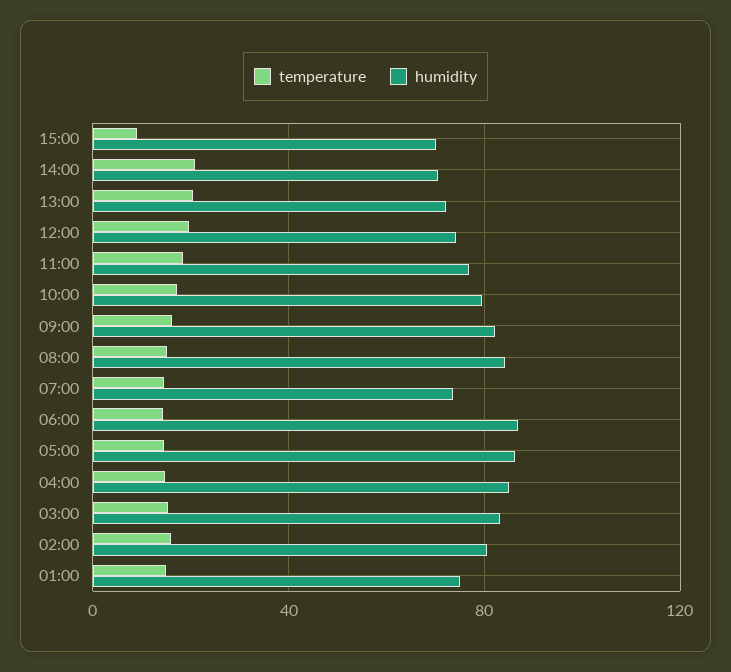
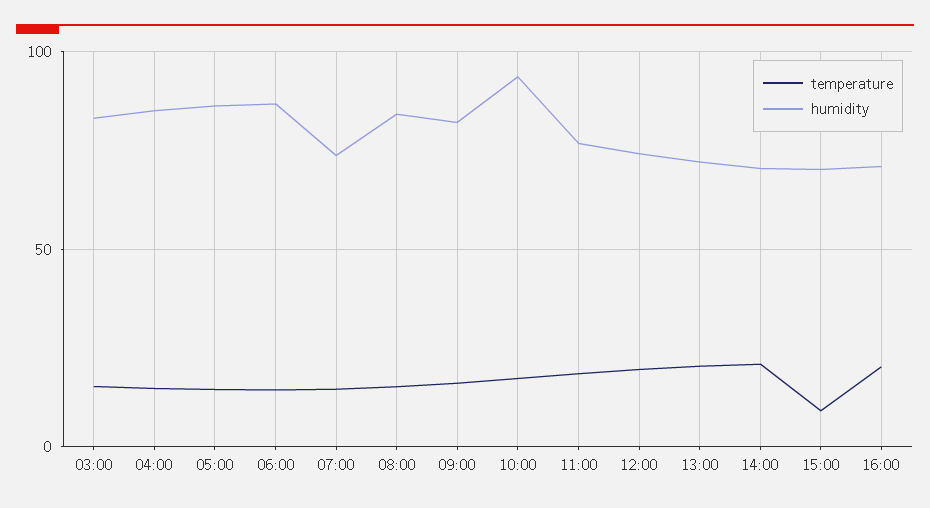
humidity, 10:00: 80 -> 95
temperature, 02:00: 15 -> none
humidity, 02:00: 80 -> none
temperature, 01:00: 15 -> none
humidity, 01:00: 75 -> none
temperature, 16:00: none -> 20
humidity, 16:00: none -> 70

